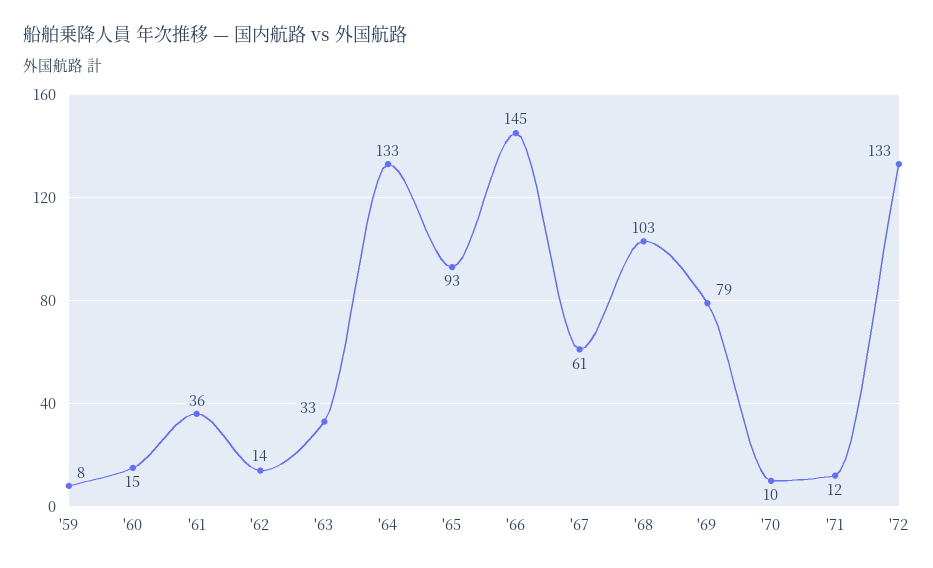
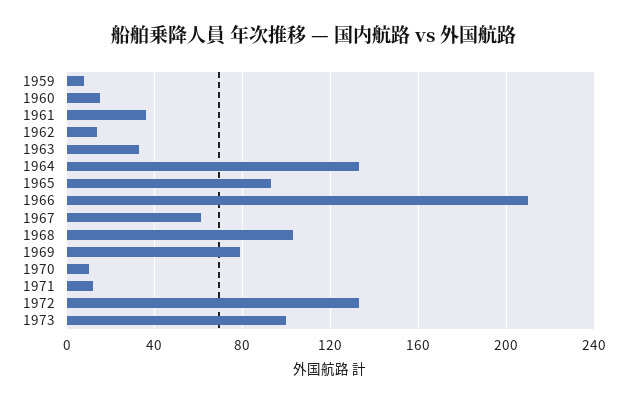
'66: 145 -> 210
1973: none -> 100

